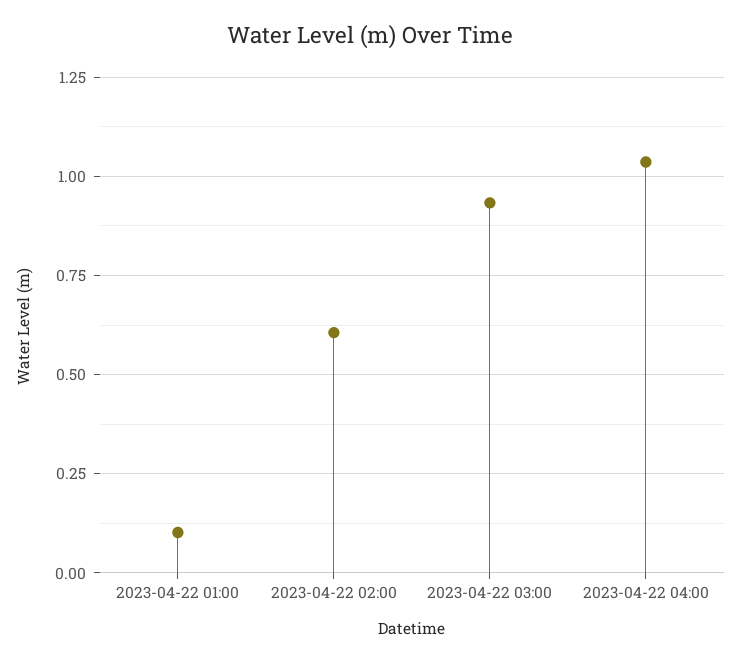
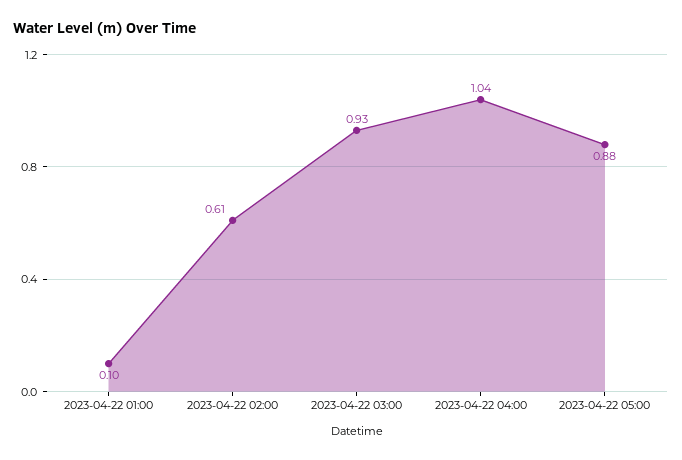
2023-04-22 05:00: none -> 0.88

